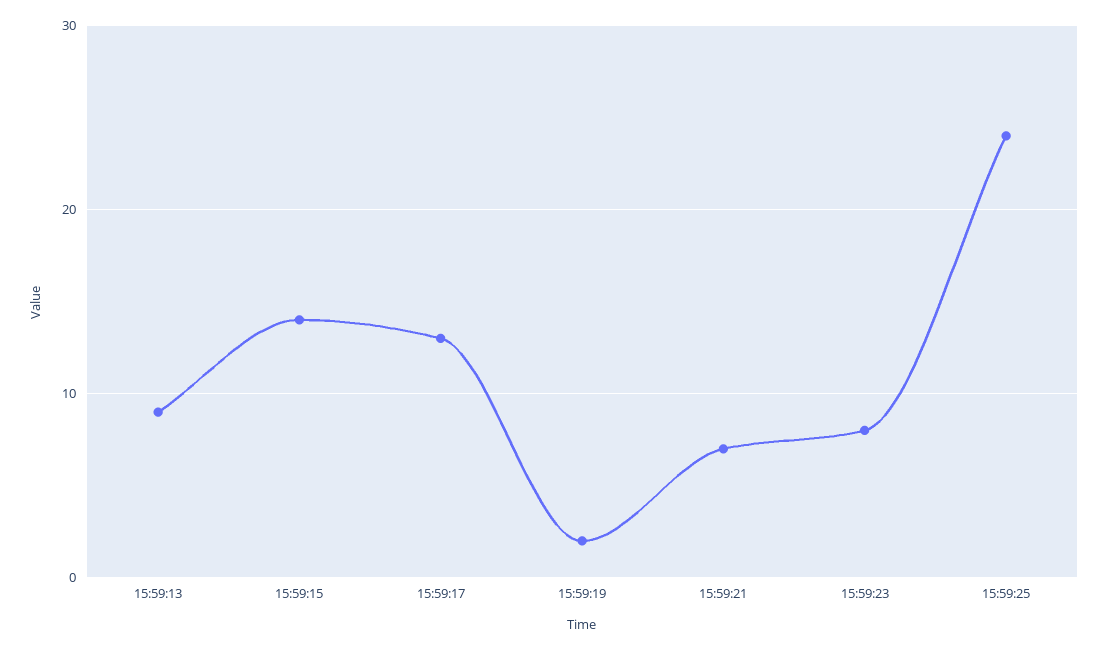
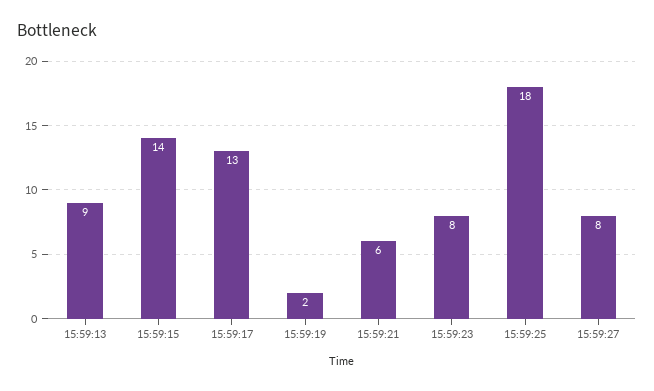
15:59:21: 7 -> 6
15:59:25: 24 -> 18
15:59:27: none -> 8

